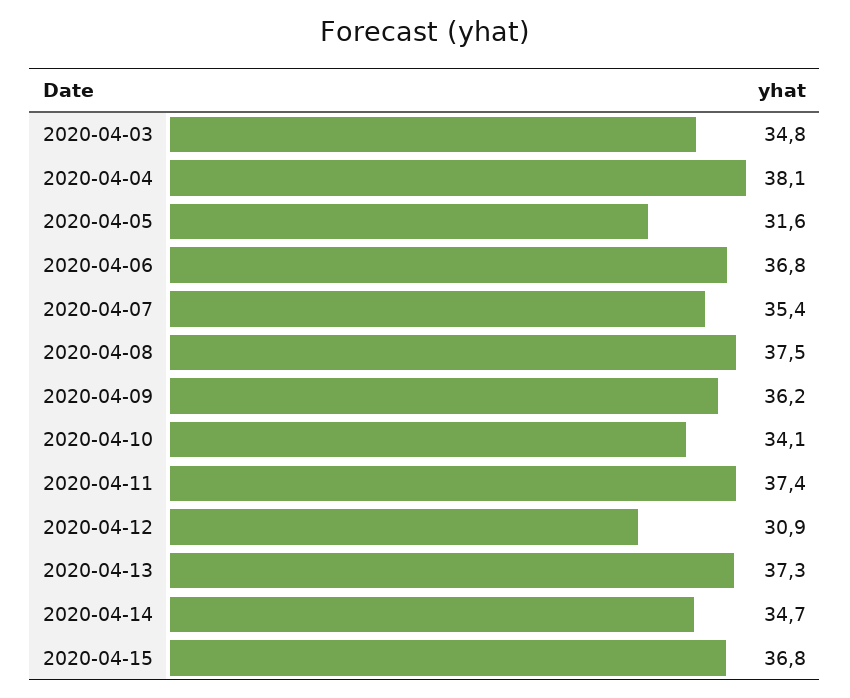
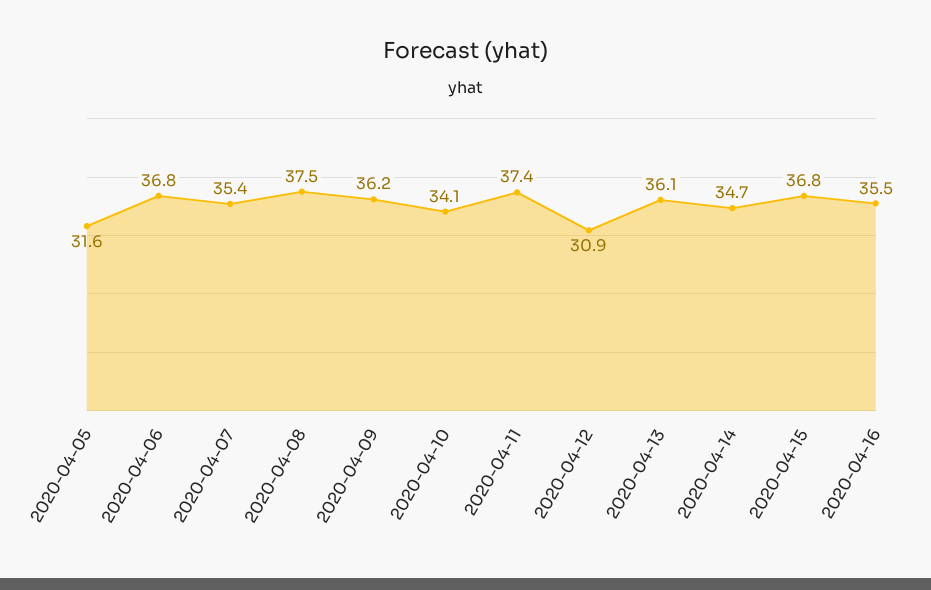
2020-04-03: 34.8 -> none
2020-04-04: 38.1 -> none
2020-04-13: 37.3 -> 36.1
2020-04-16: none -> 35.5

